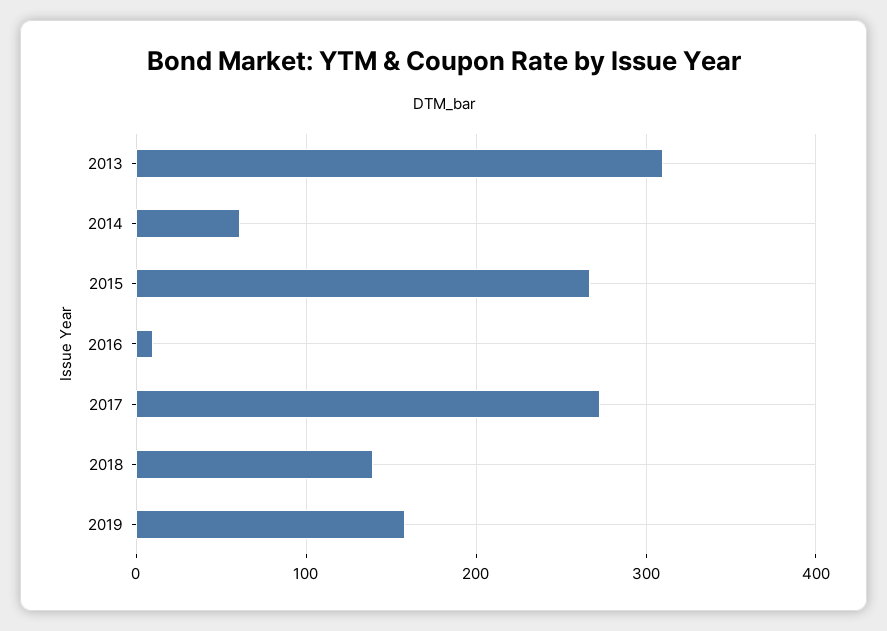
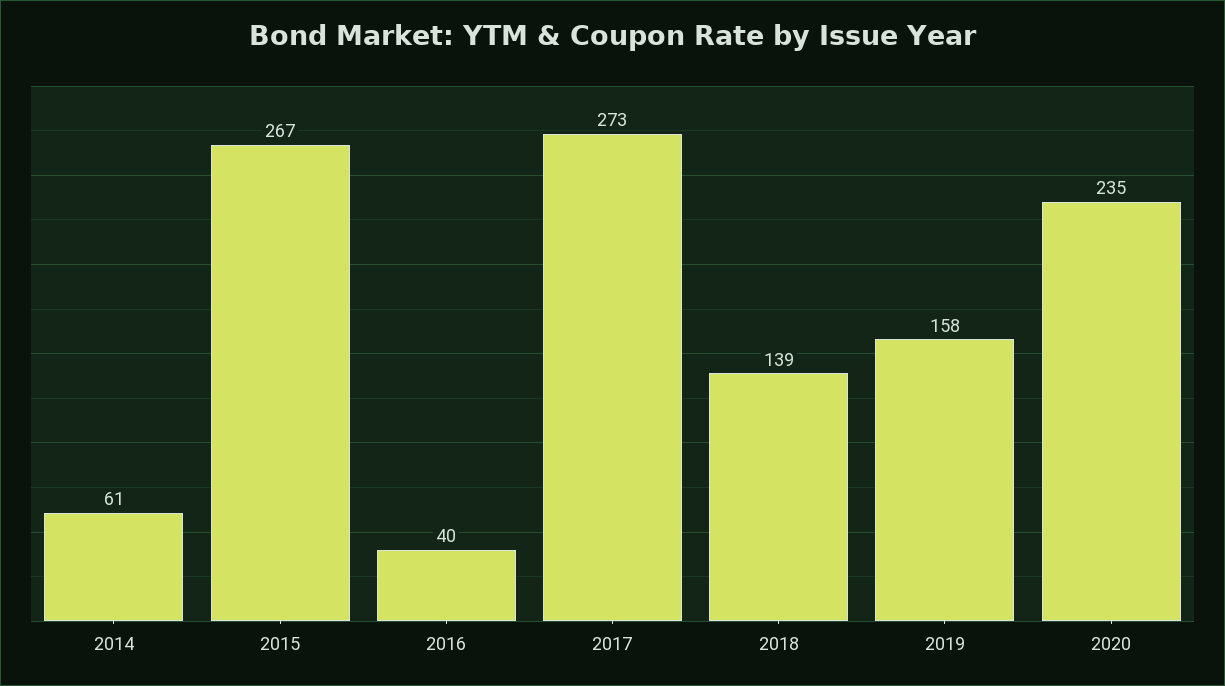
2013: 310 -> none
2016: 10 -> 40
2020: none -> 235

